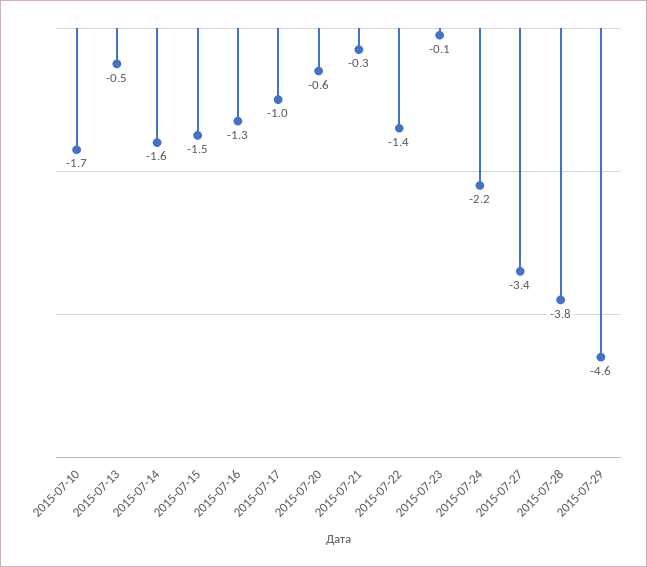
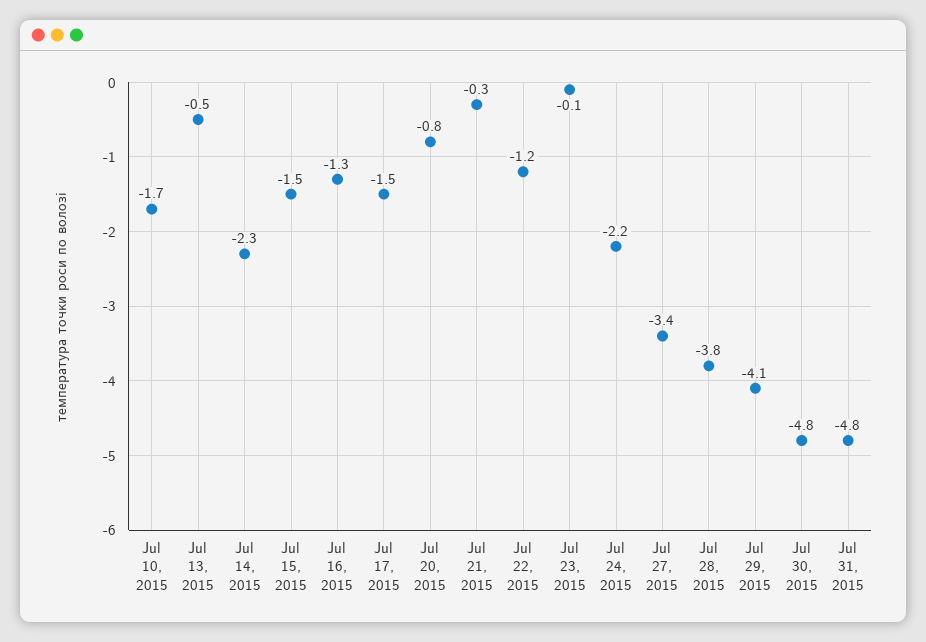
2015-07-14: -1.6 -> -2.3
2015-07-17: -1 -> -1.5
2015-07-20: -0.6 -> -0.8
2015-07-22: -1.4 -> -1.2
2015-07-29: -4.6 -> -4.1
Jul 30, 2015: none -> -4.8
Jul 31, 2015: none -> -4.8

